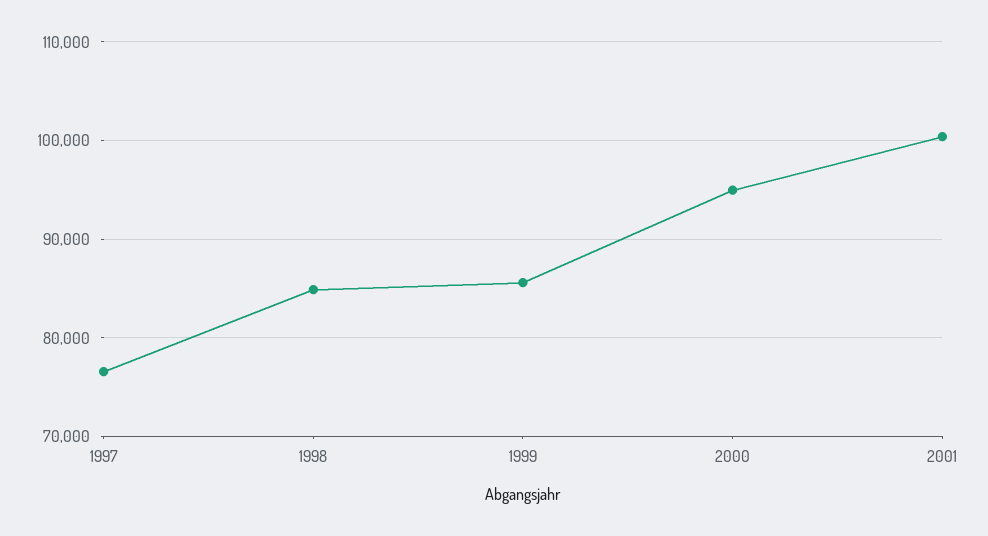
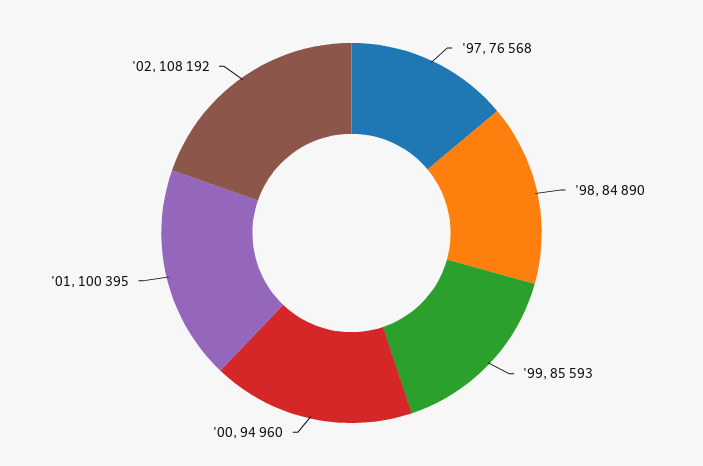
'02: none -> 108192

